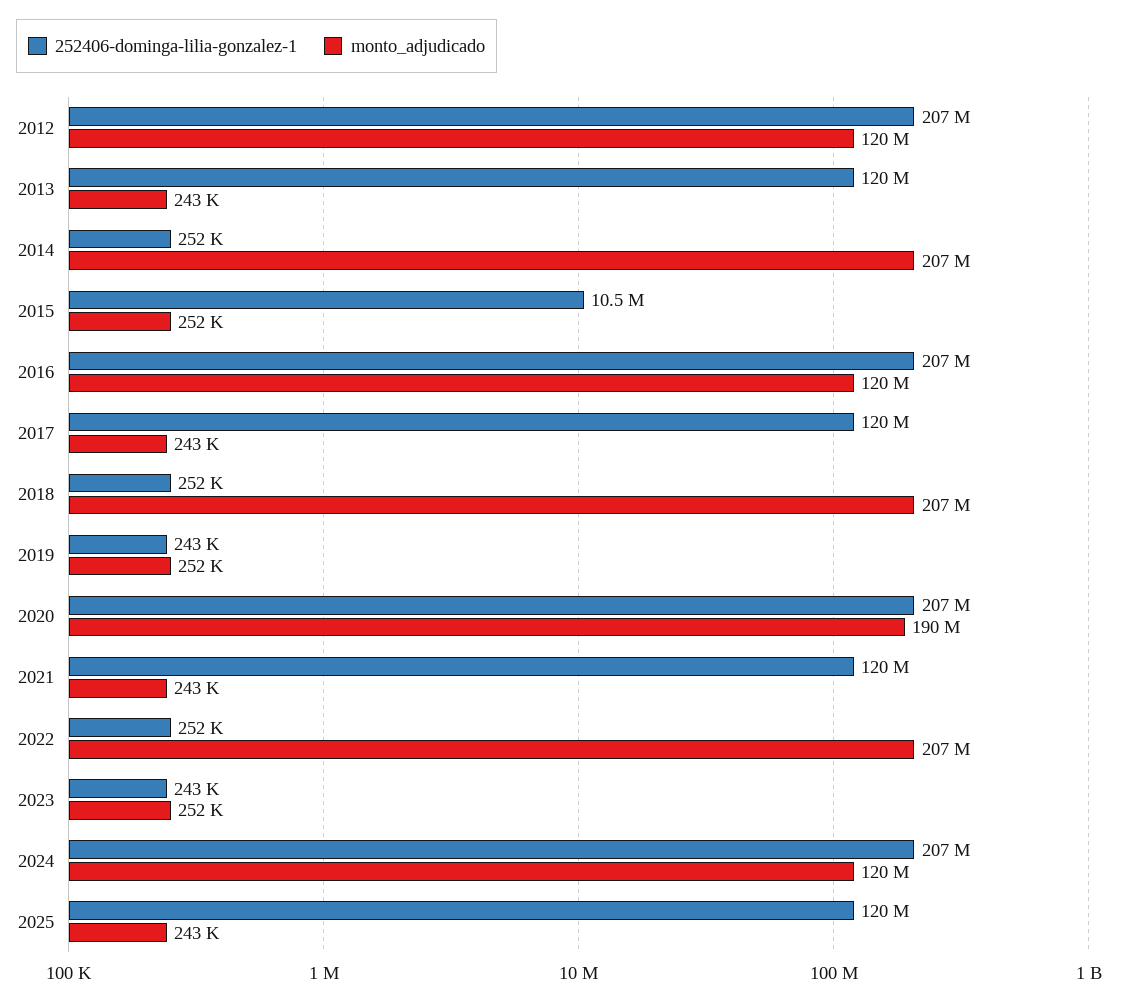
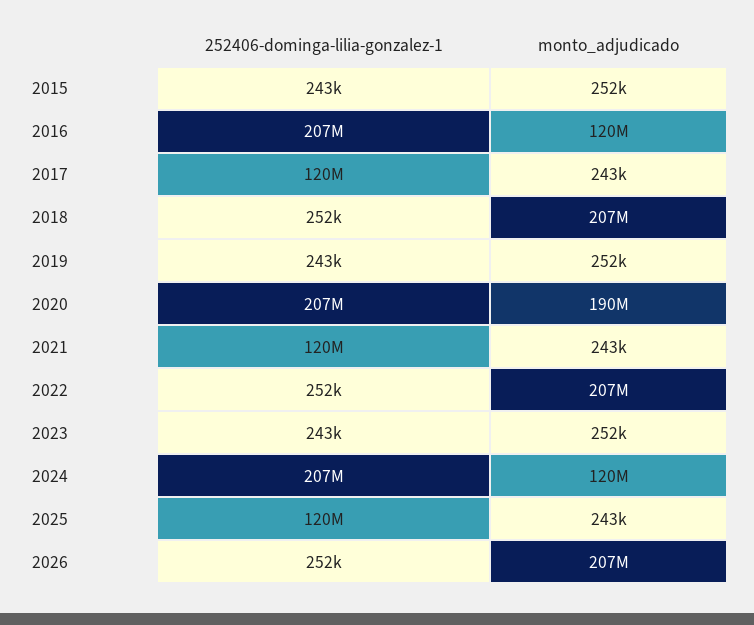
252406-dominga-lilia-gonzalez-1, 2012: 207000000 -> none
monto_adjudicado, 2012: 120000000 -> none
252406-dominga-lilia-gonzalez-1, 2013: 120000000 -> none
monto_adjudicado, 2013: 243000 -> none
252406-dominga-lilia-gonzalez-1, 2014: 252000 -> none
monto_adjudicado, 2014: 207000000 -> none
252406-dominga-lilia-gonzalez-1, 2015: 10500000 -> 243000
252406-dominga-lilia-gonzalez-1, 2026: none -> 252000
monto_adjudicado, 2026: none -> 207000000

